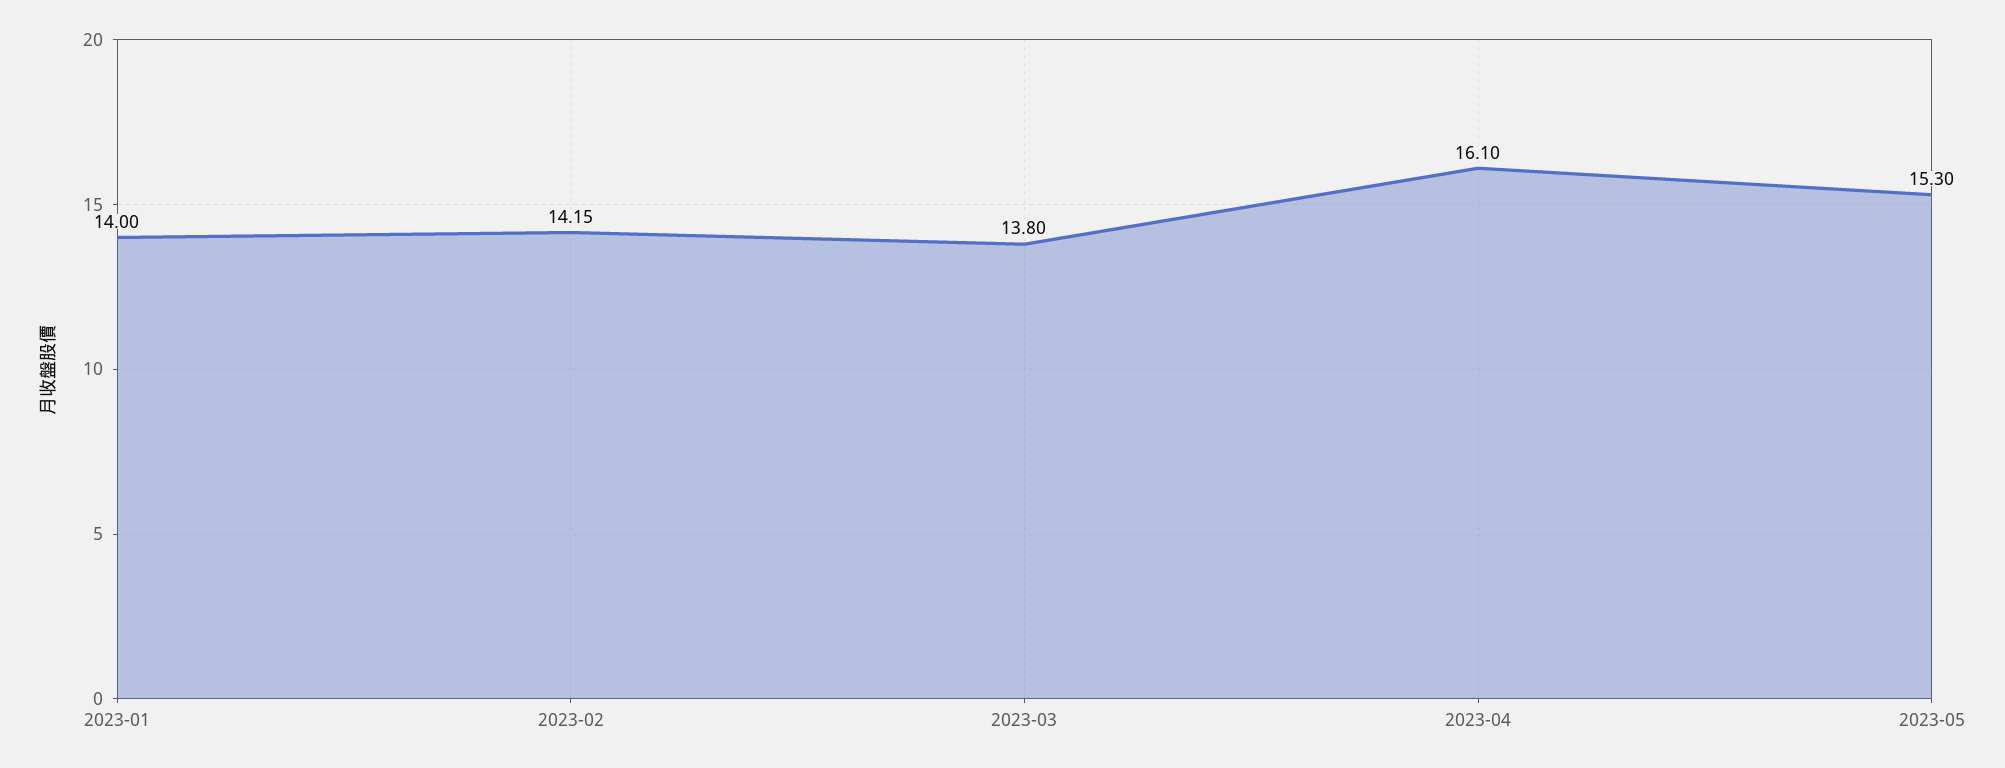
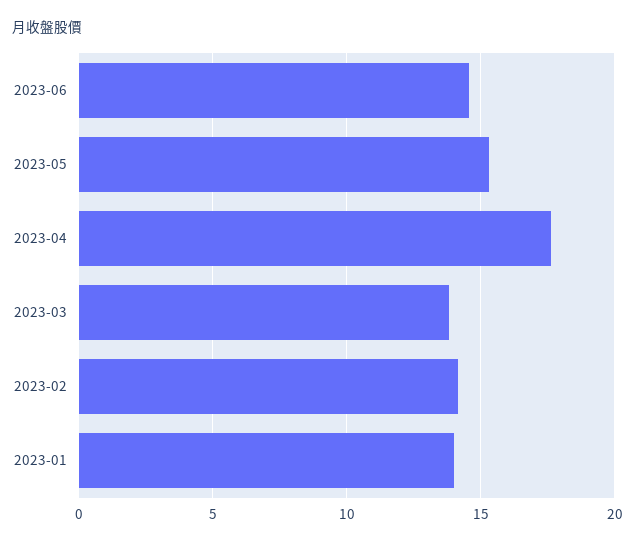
2023-04: 16.1 -> 17.5
2023-06: none -> 14.5

